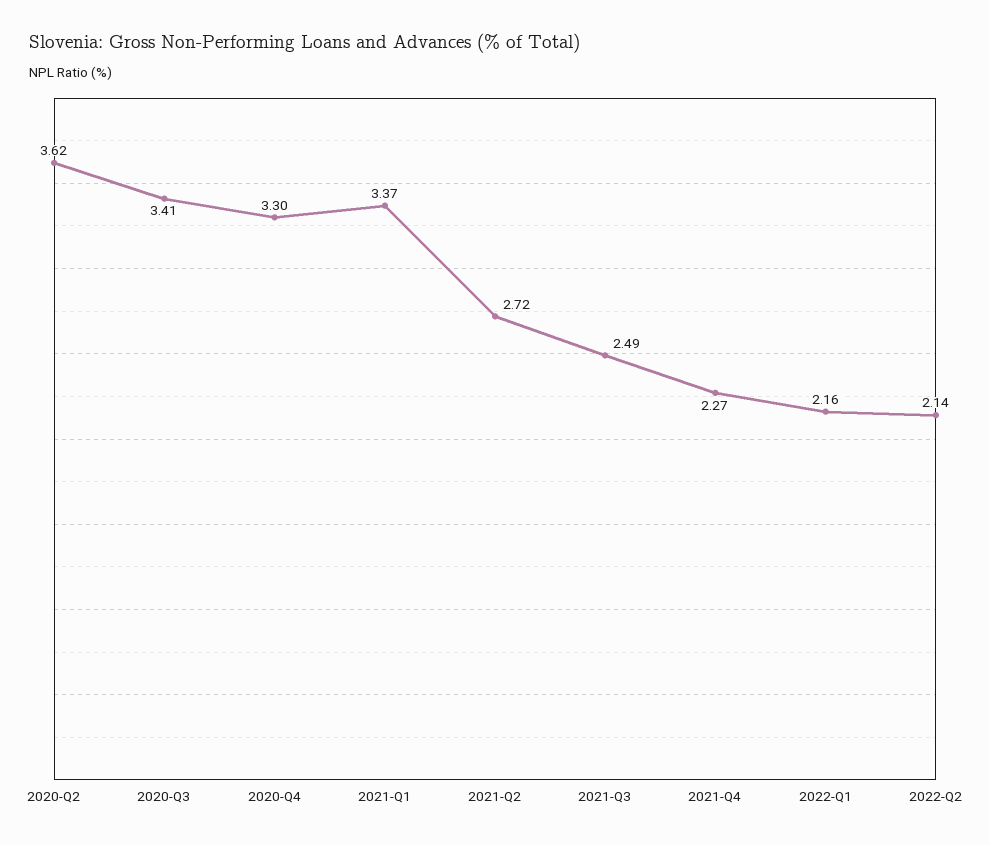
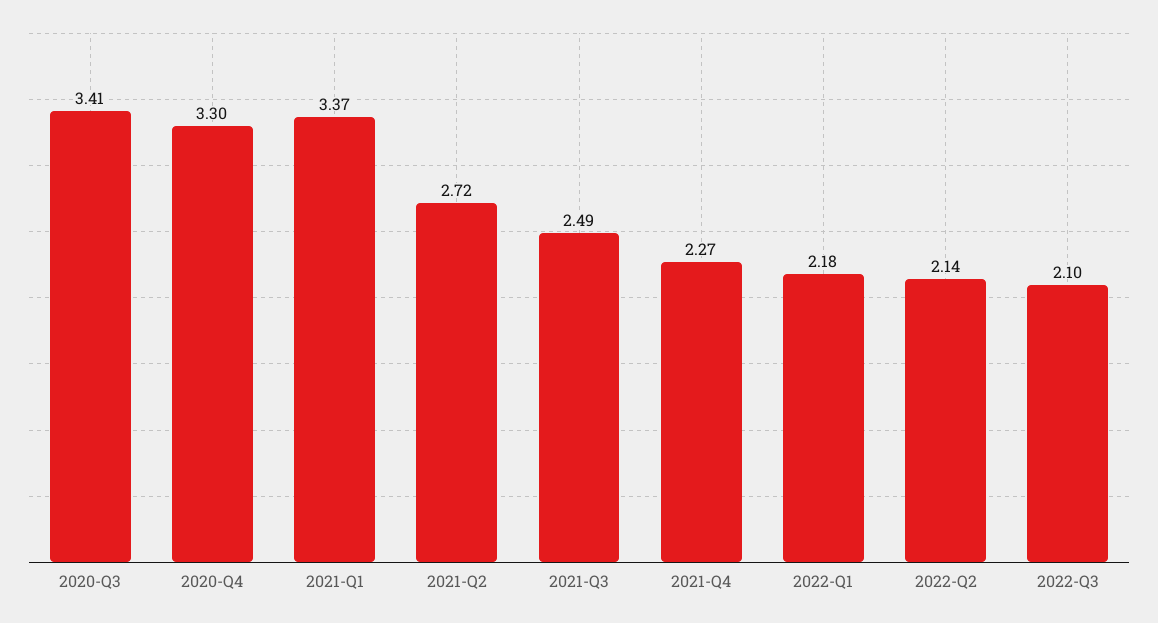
2020-Q2: 3.62 -> none
2022-Q1: 2.16 -> 2.18
2022-Q3: none -> 2.1

